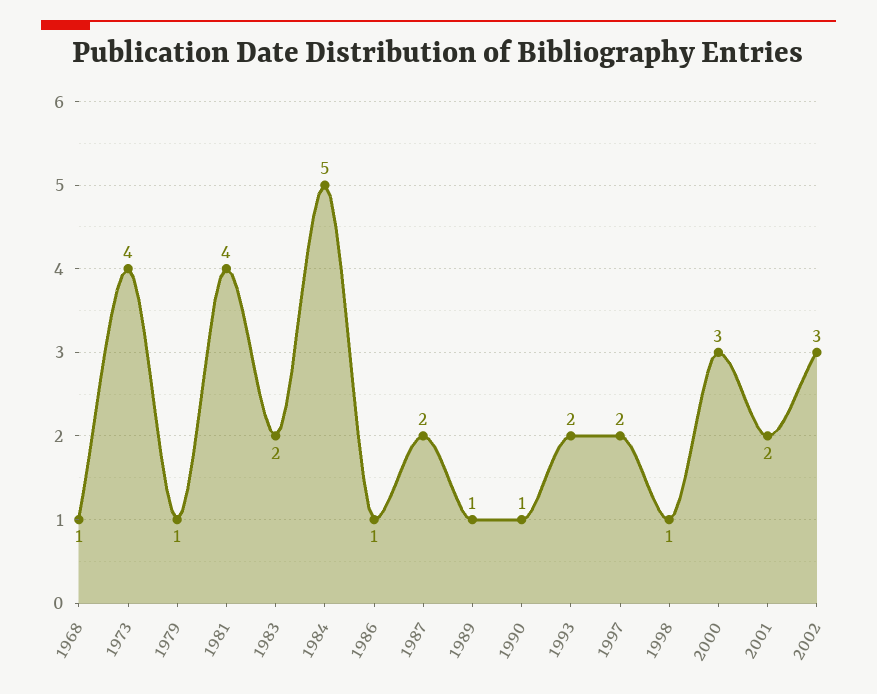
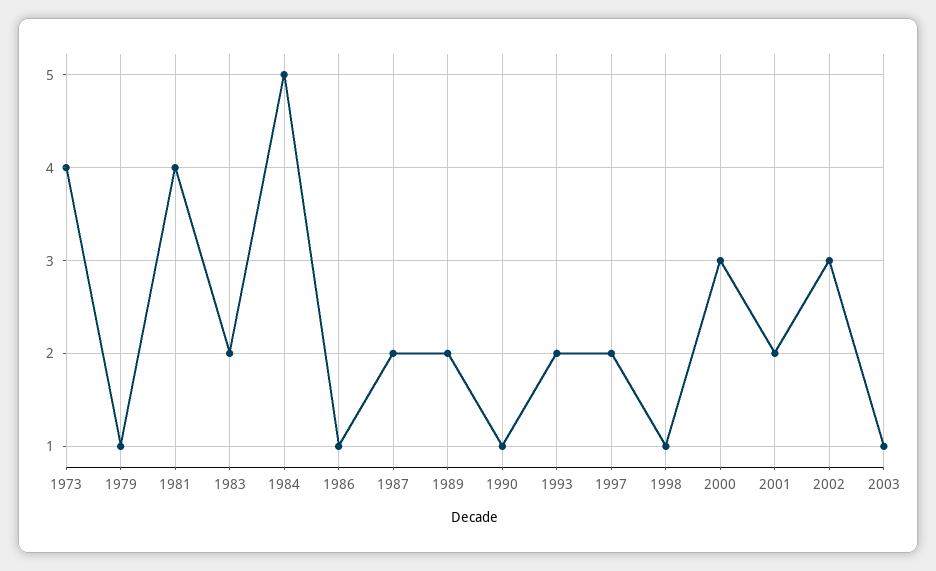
1968: 1 -> none
1989: 1 -> 2
2003: none -> 1

